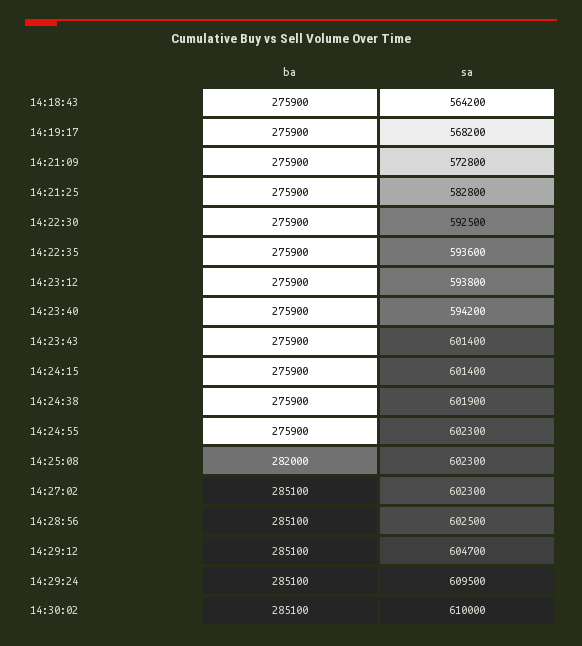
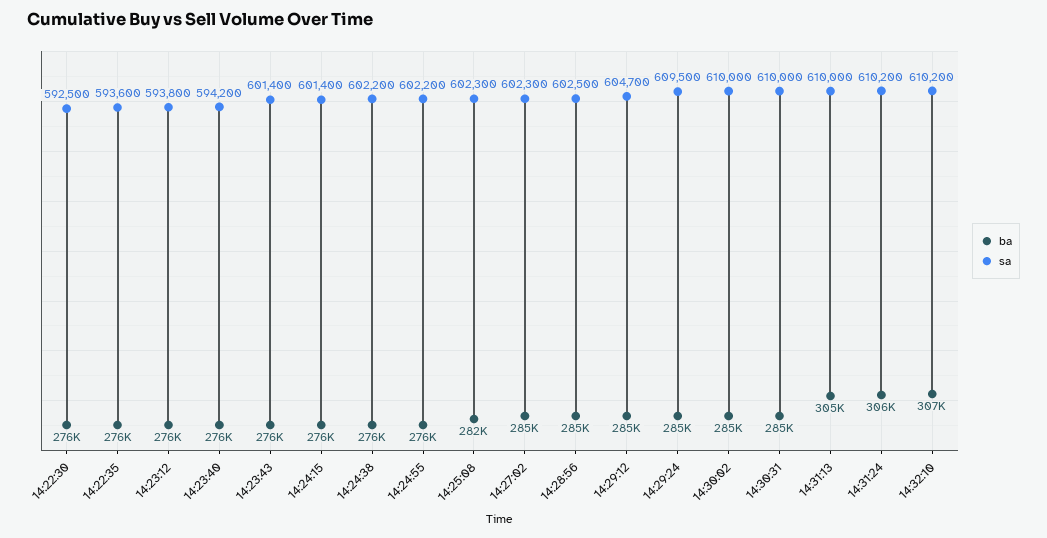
ba, 14:18:43: 275900 -> none
sa, 14:18:43: 564200 -> none
ba, 14:19:17: 275900 -> none
sa, 14:19:17: 568200 -> none
ba, 14:21:09: 275900 -> none
sa, 14:21:09: 572800 -> none
ba, 14:21:25: 275900 -> none
sa, 14:21:25: 582800 -> none
sa, 14:24:38: 601900 -> 602200
sa, 14:24:55: 602300 -> 602200
ba, 14:30:31: none -> 285000
sa, 14:30:31: none -> 610000
ba, 14:31:13: none -> 305000
sa, 14:31:13: none -> 610000
ba, 14:31:24: none -> 306000
sa, 14:31:24: none -> 610200
ba, 14:32:10: none -> 307000
sa, 14:32:10: none -> 610200

